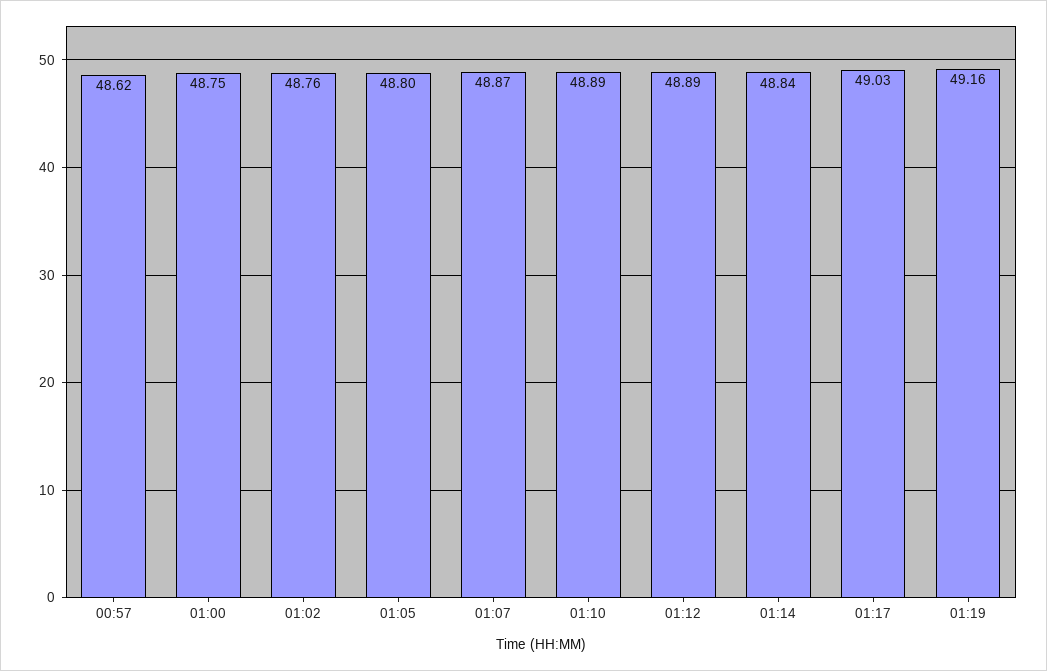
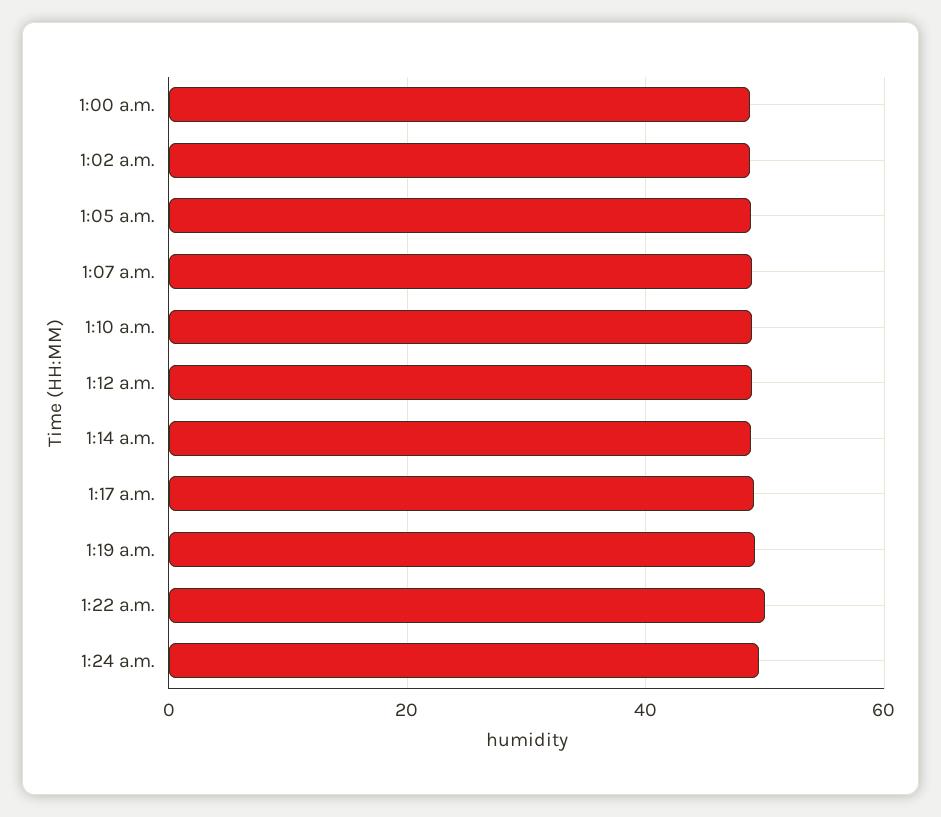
00:57: 48.62 -> none
1:22 a.m.: none -> 50
1:24 a.m.: none -> 50

